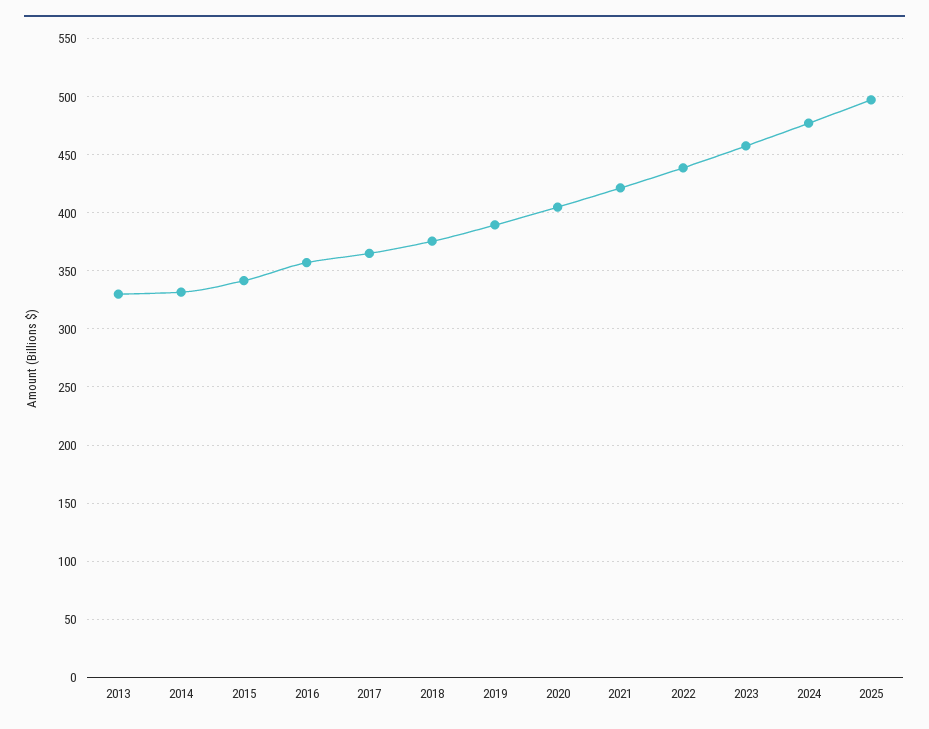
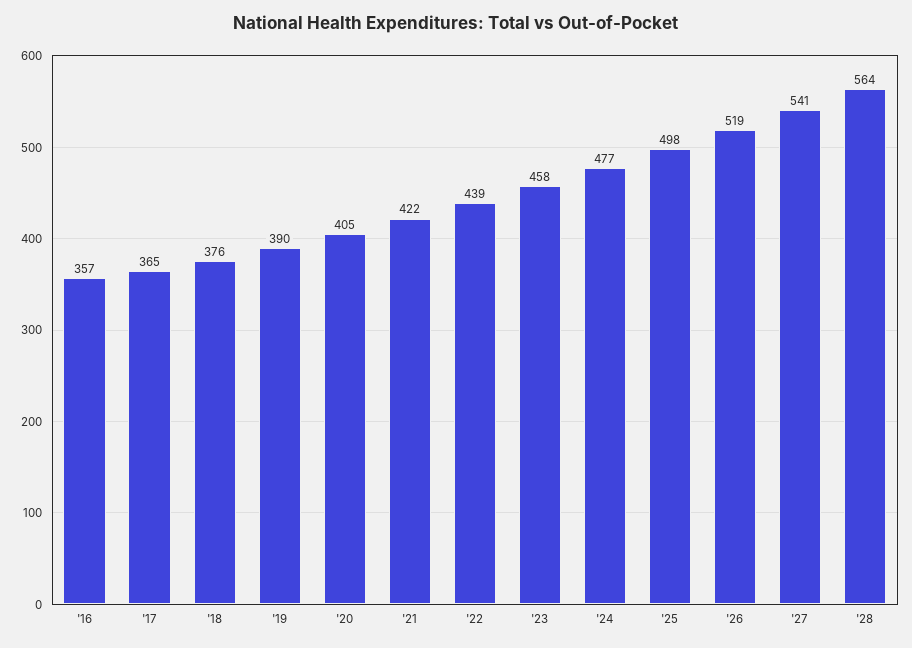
2013: 330 -> none
2014: 330 -> none
2015: 340 -> none
'26: none -> 519
'27: none -> 541
'28: none -> 564

